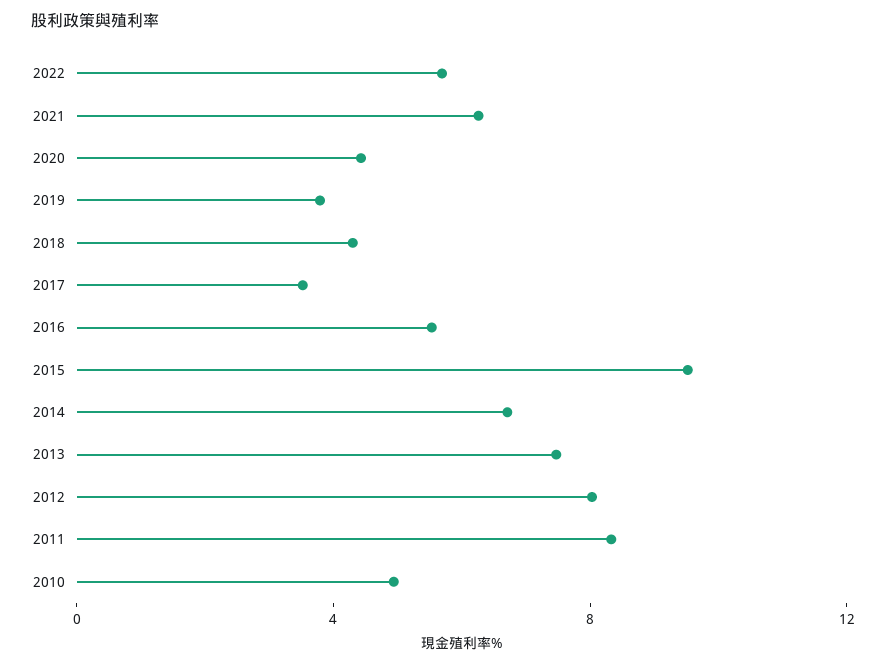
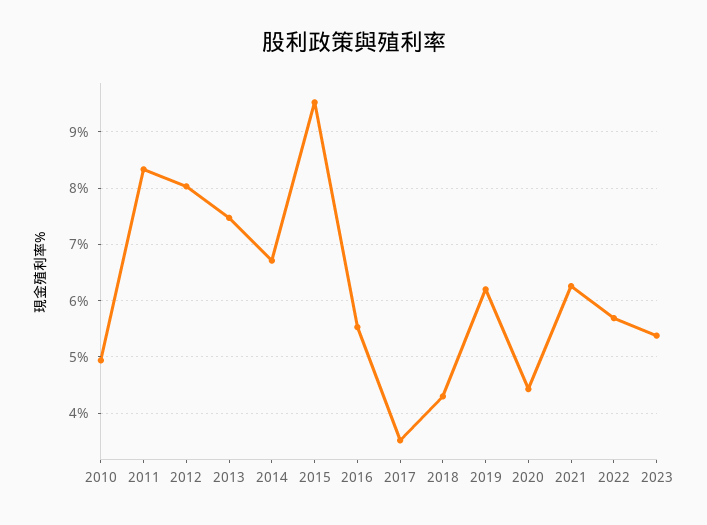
2019: 4 -> 6.2
2023: none -> 5.4

